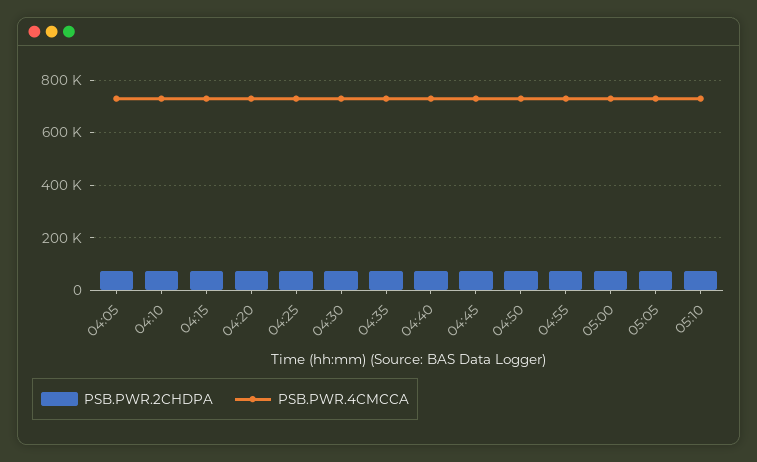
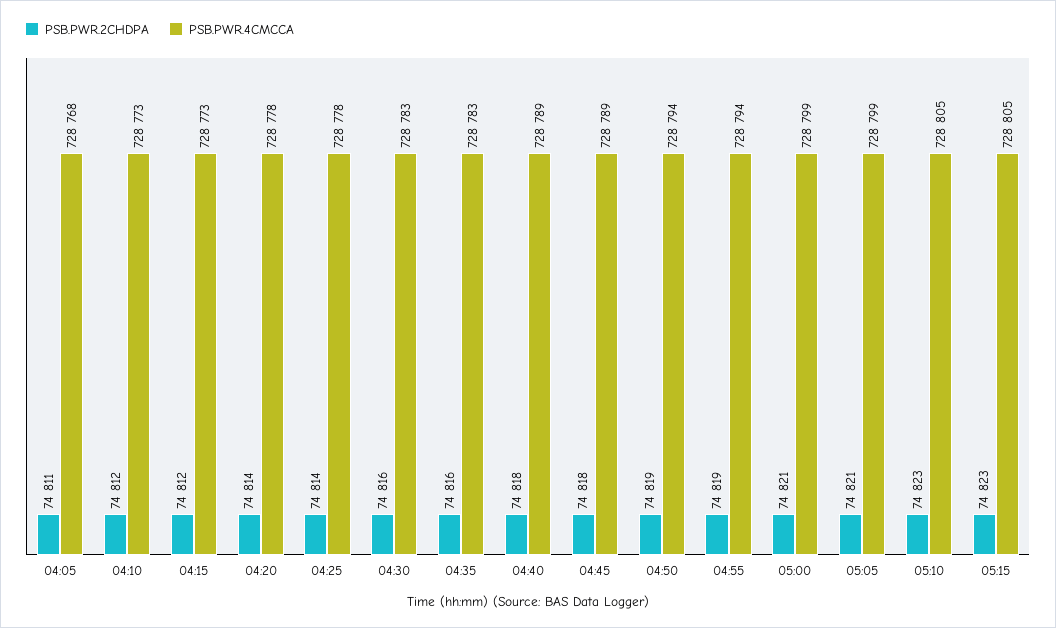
PSB.PWR.2CHDPA, 05:15: none -> 74823
PSB.PWR.4CMCCA, 05:15: none -> 728805

